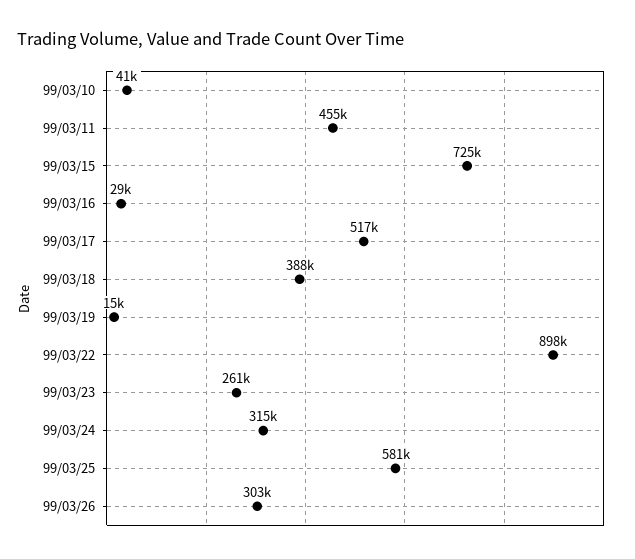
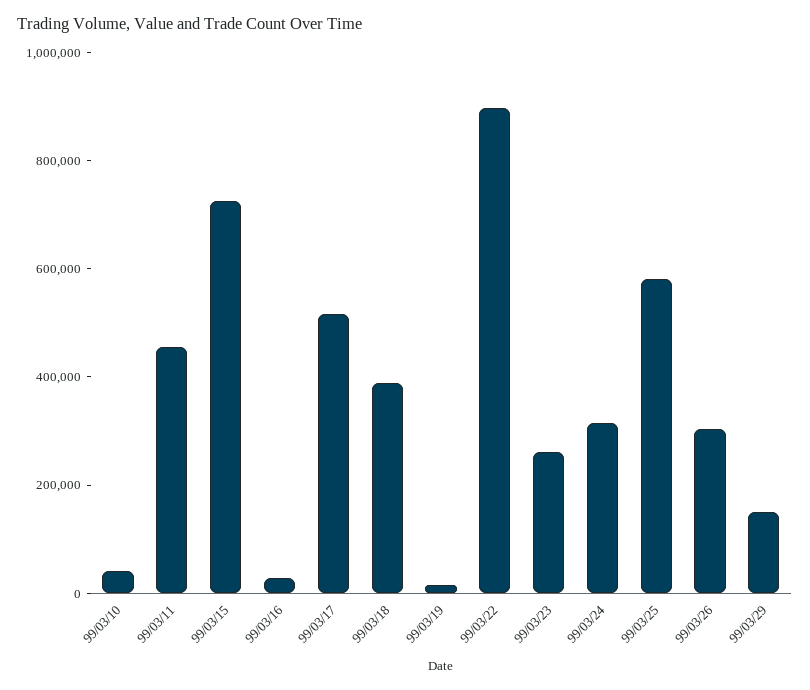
99/03/29: none -> 150000

